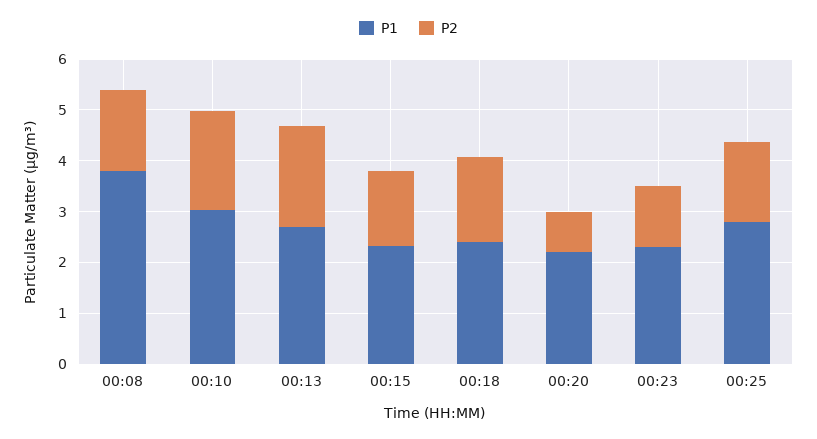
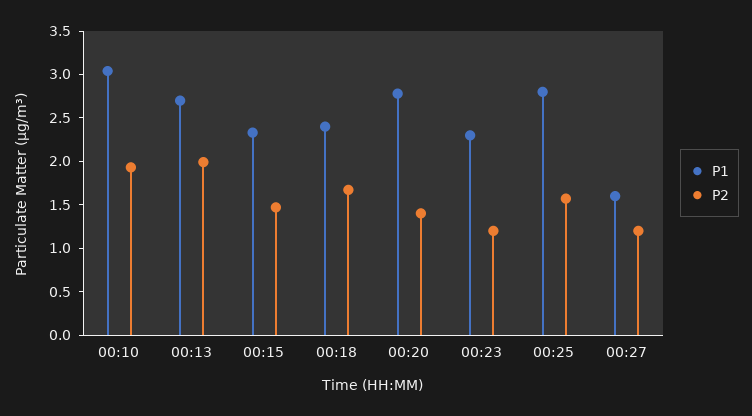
P1, 00:08: 3.8 -> none
P2, 00:08: 1.6 -> none
P1, 00:20: 2.2 -> 2.8
P2, 00:20: 0.8 -> 1.4
P1, 00:27: none -> 1.6
P2, 00:27: none -> 1.2

